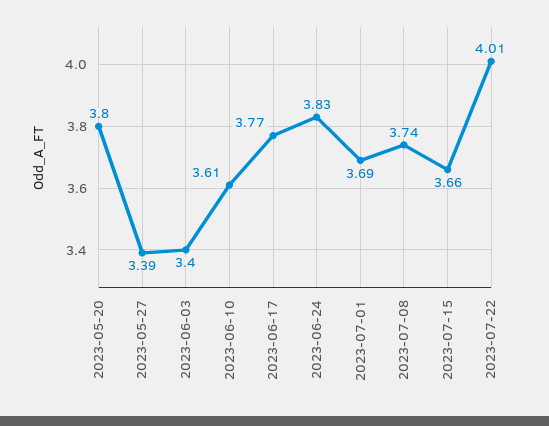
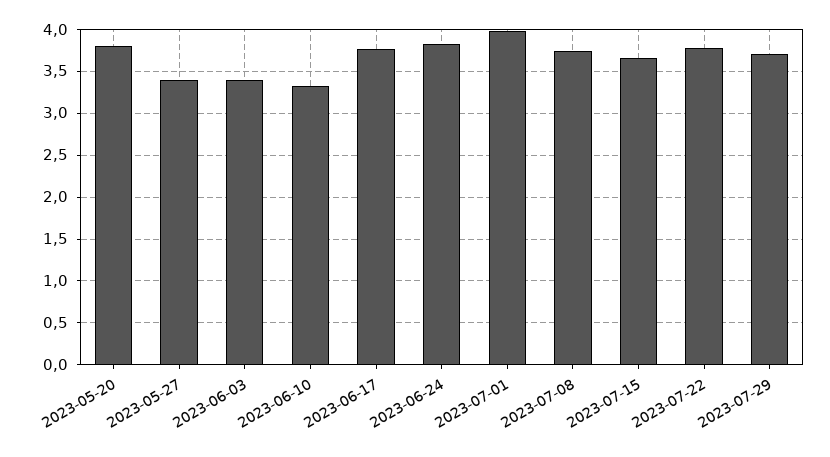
2023-06-10: 3.61 -> 3.3
2023-07-01: 3.69 -> 4
2023-07-22: 4.01 -> 3.8
2023-07-29: none -> 3.7

